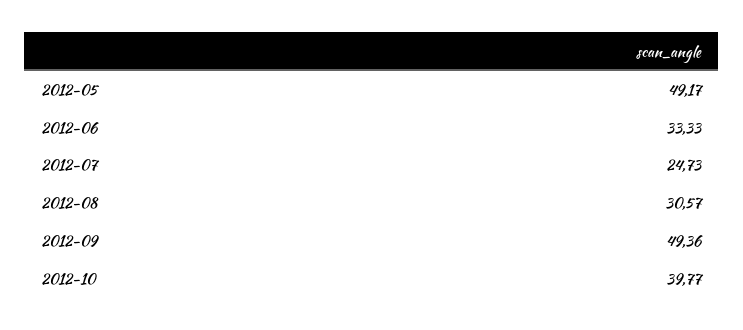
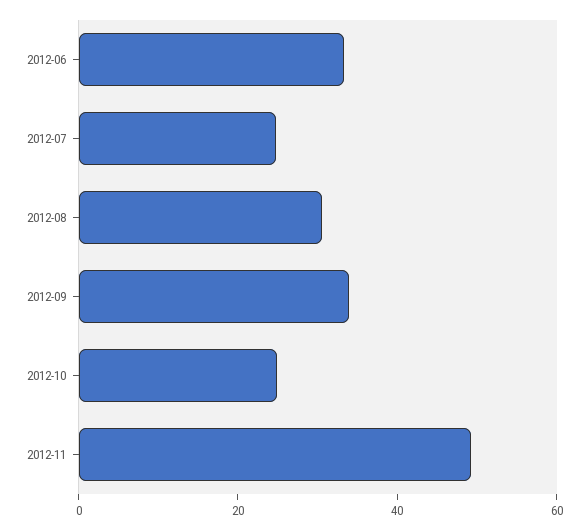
2012-05: 49.17 -> none
2012-09: 49.36 -> 35
2012-10: 39.77 -> 25
2012-11: none -> 50

